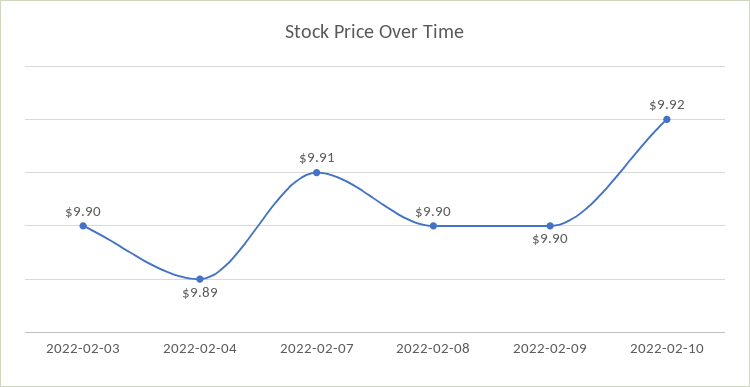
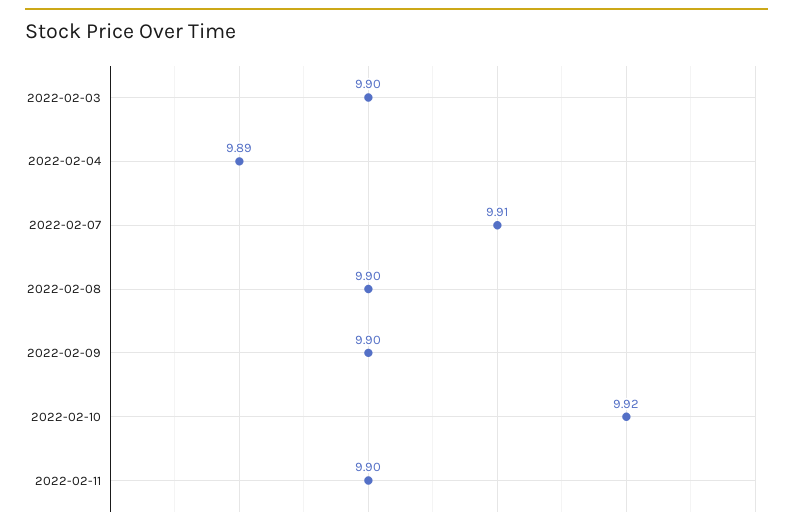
2022-02-11: none -> 9.9

